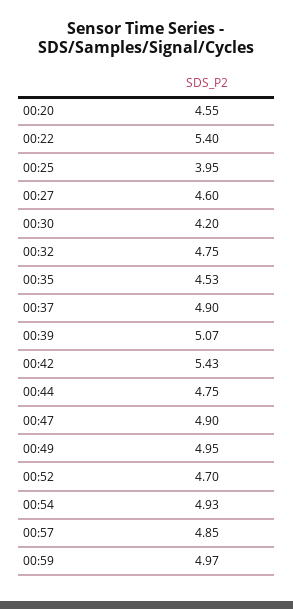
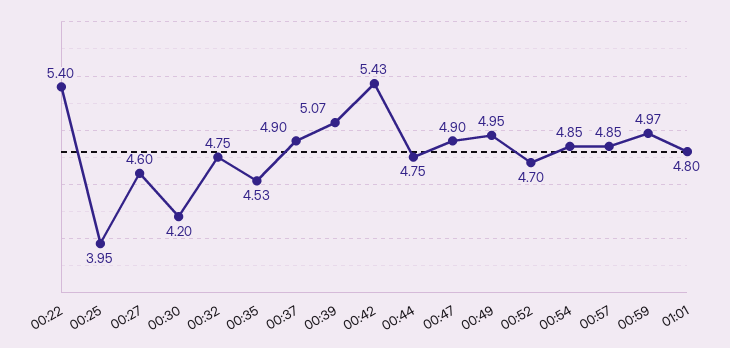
00:20: 4.55 -> none
00:54: 4.93 -> 4.85
01:01: none -> 4.8

